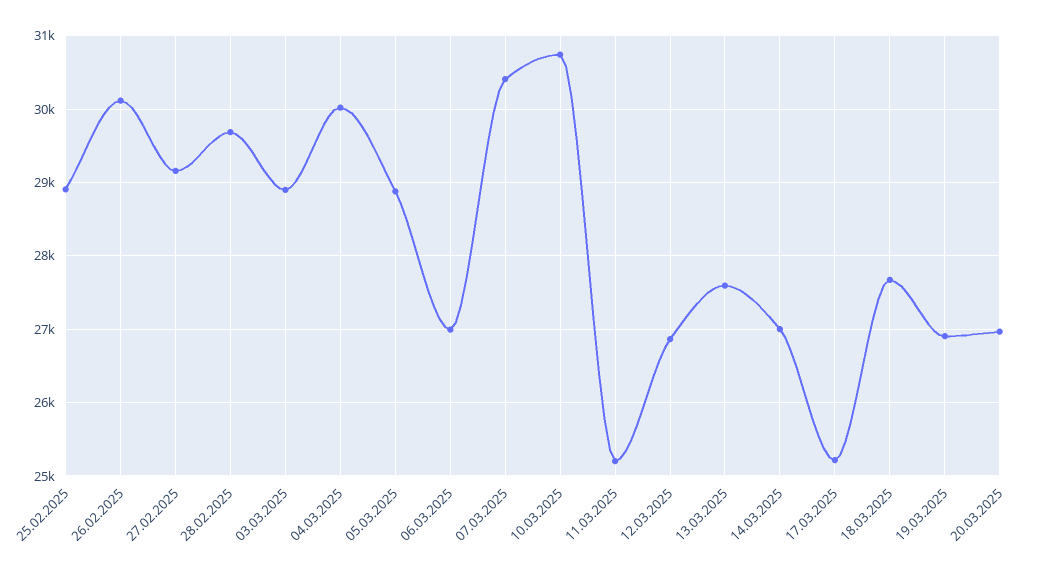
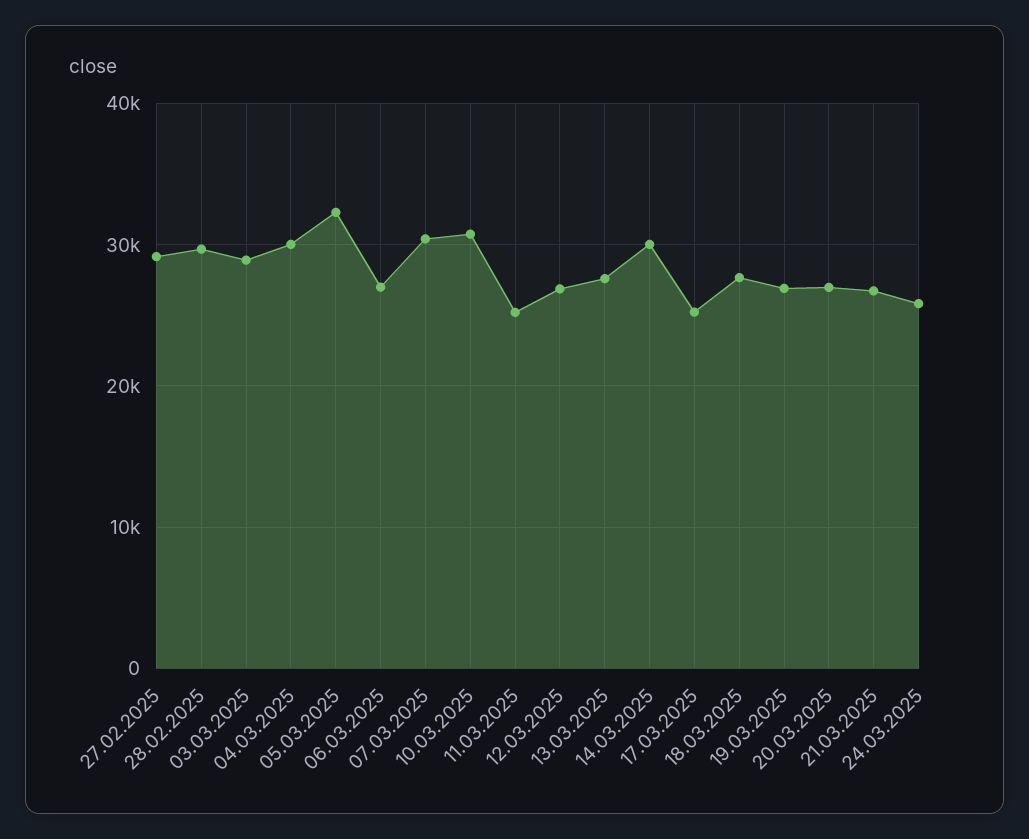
25.02.2025: 28900 -> none
26.02.2025: 30100 -> none
05.03.2025: 28900 -> 32000
14.03.2025: 27000 -> 30000
21.03.2025: none -> 27000
24.03.2025: none -> 26000

